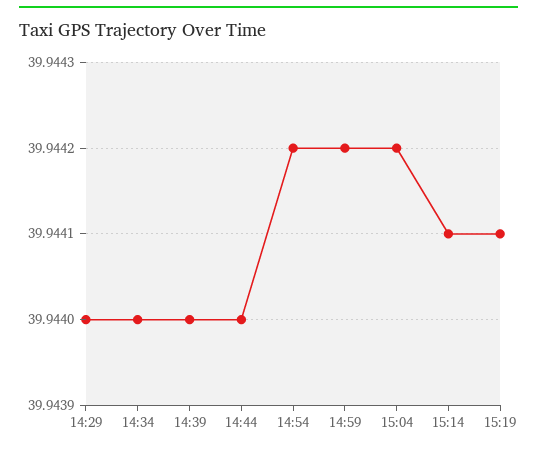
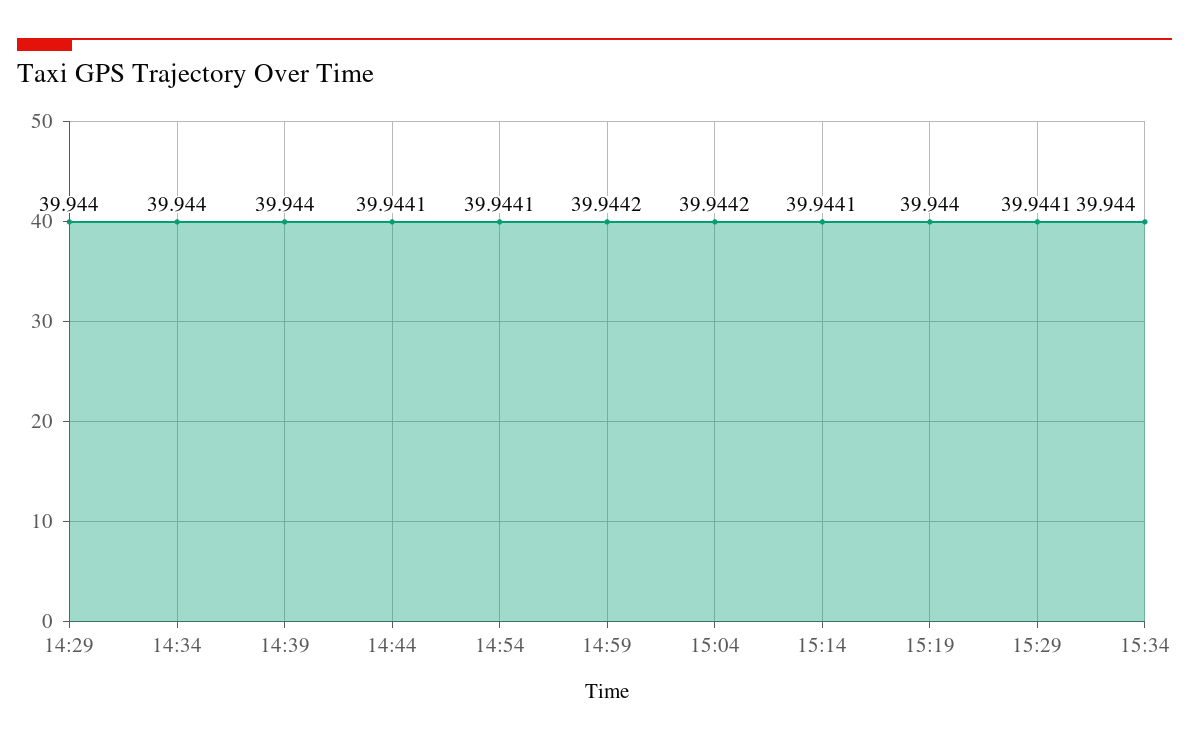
14:44: 39.944 -> 39.9441
14:54: 39.9442 -> 39.9441
15:19: 39.9441 -> 39.944
15:29: none -> 39.9441
15:34: none -> 39.944

